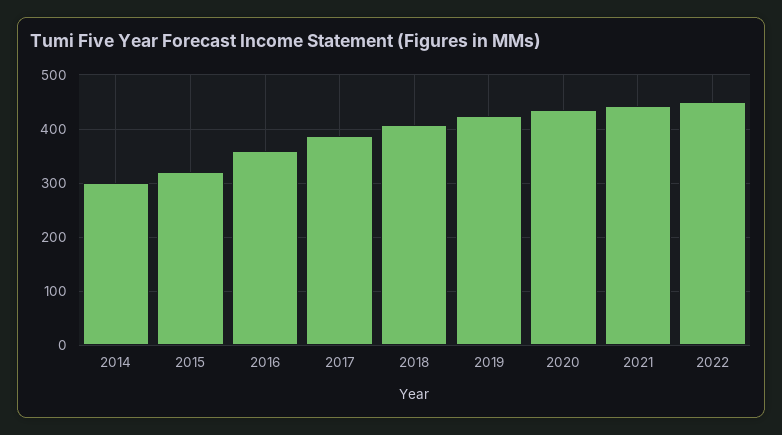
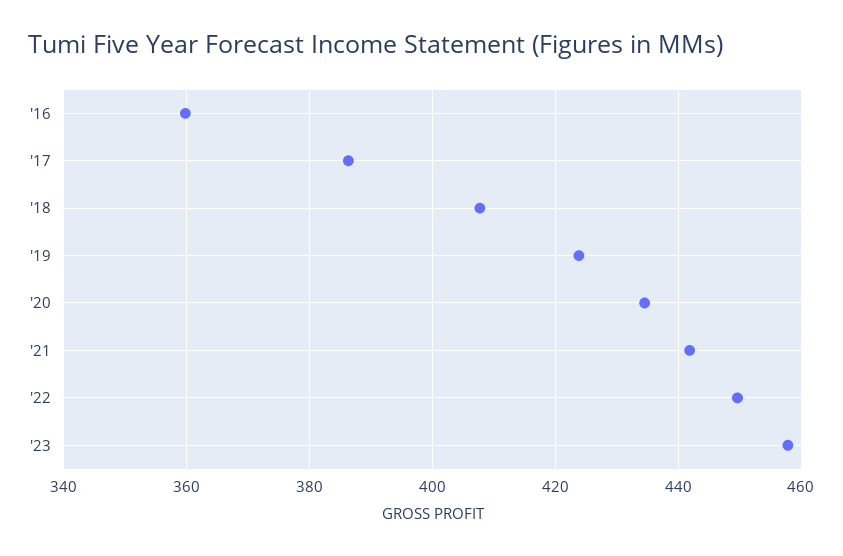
2014: 300 -> none
2015: 320 -> none
'23: none -> 458

